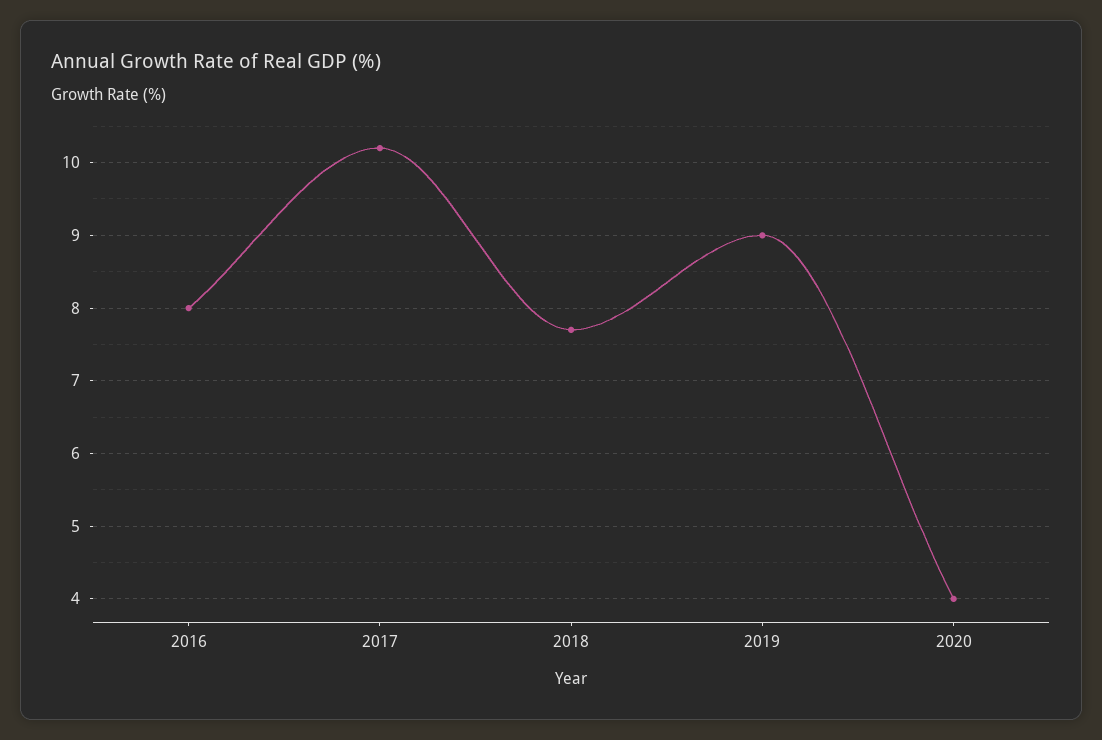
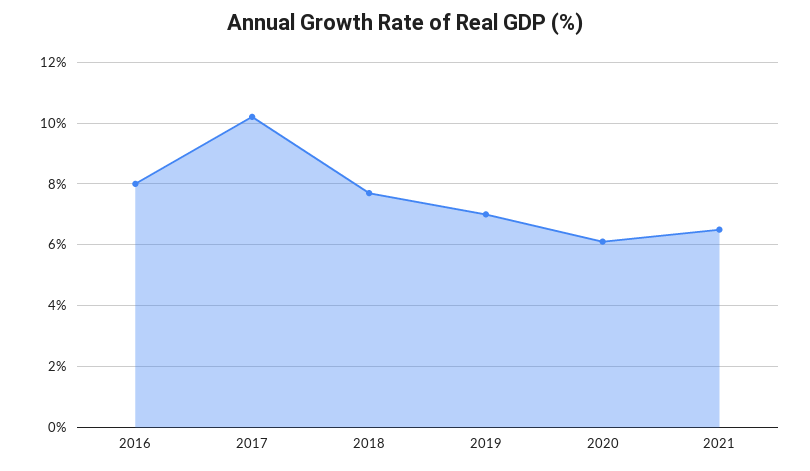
2019: 9 -> 7
2020: 4 -> 6
2021: none -> 6.5

